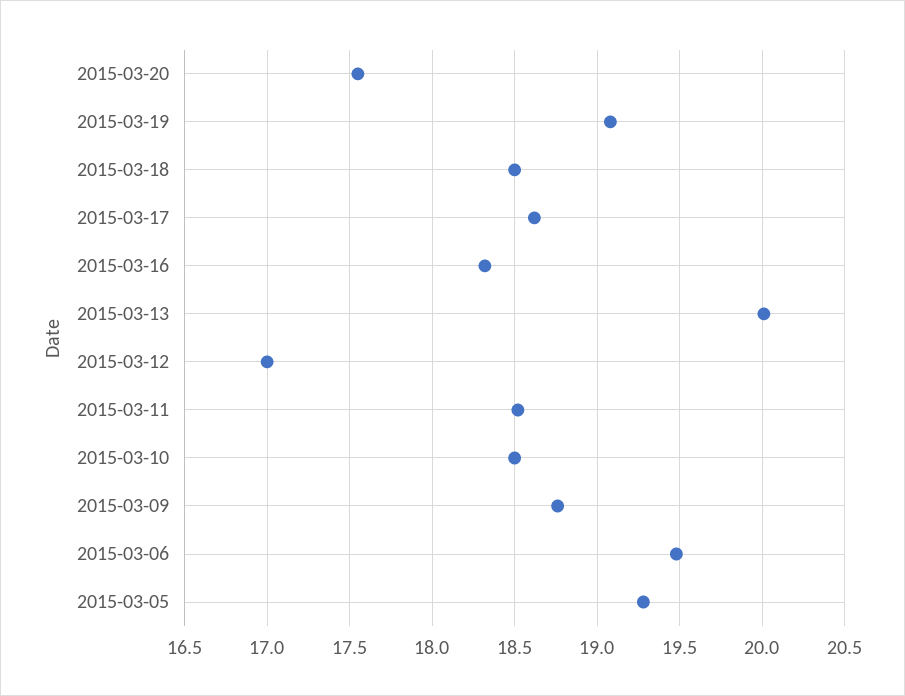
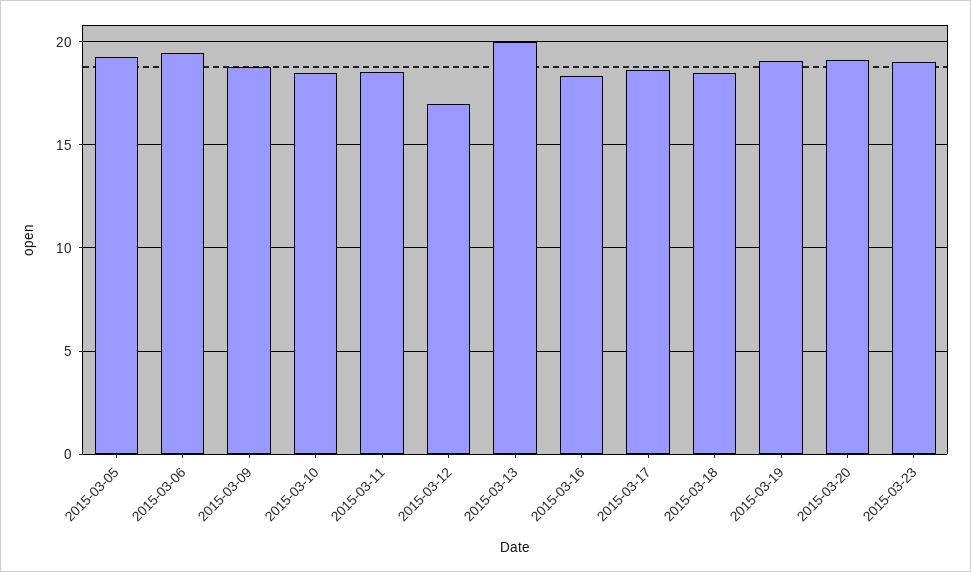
2015-03-20: 17.55 -> 19
2015-03-23: none -> 19

